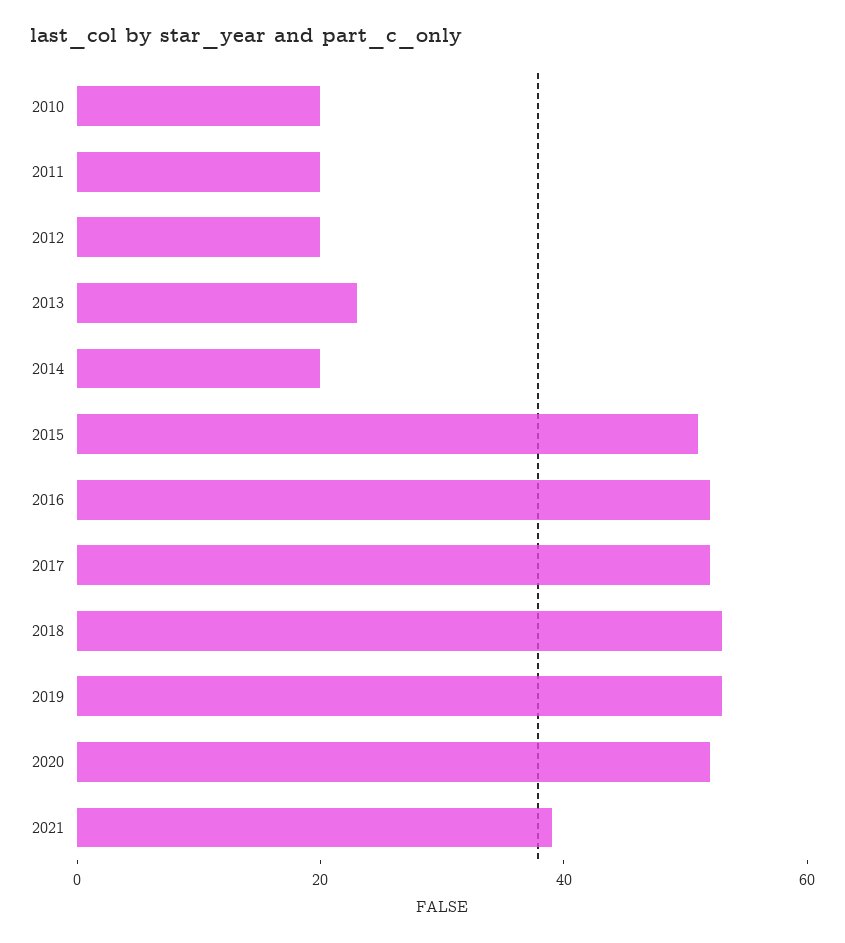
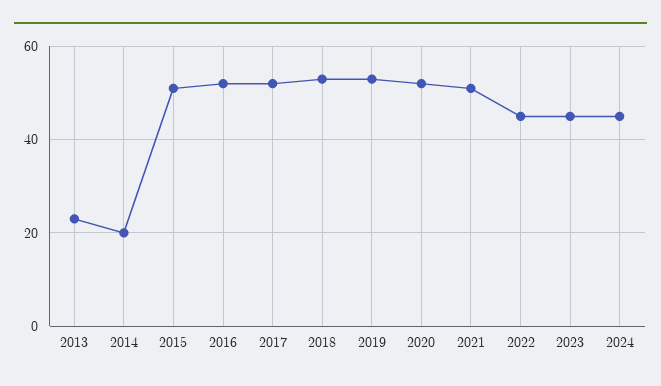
2010: 20 -> none
2011: 20 -> none
2012: 20 -> none
2021: 40 -> 50
2022: none -> 45
2023: none -> 45
2024: none -> 45

